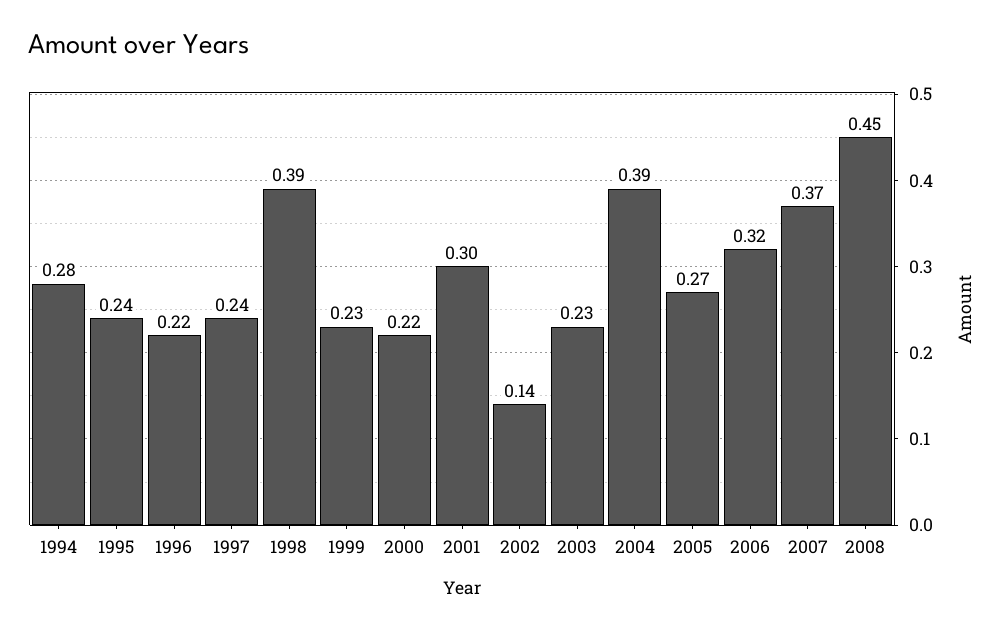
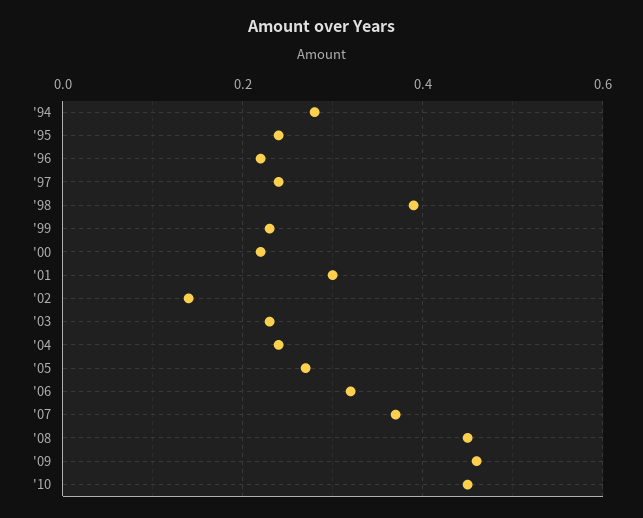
2004: 0.39 -> 0.25
'09: none -> 0.45
'10: none -> 0.45

